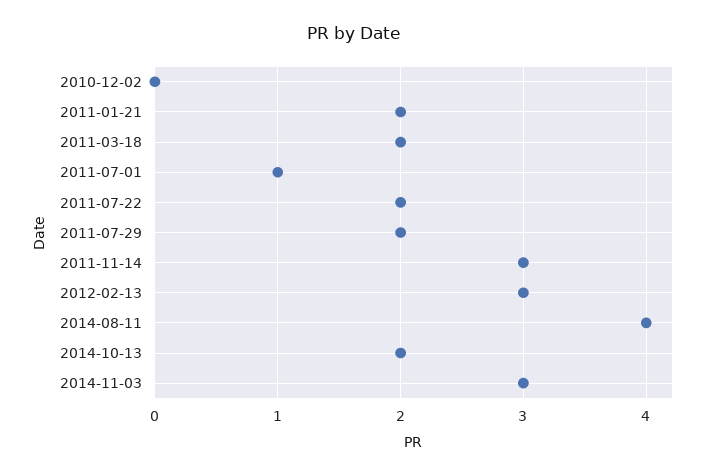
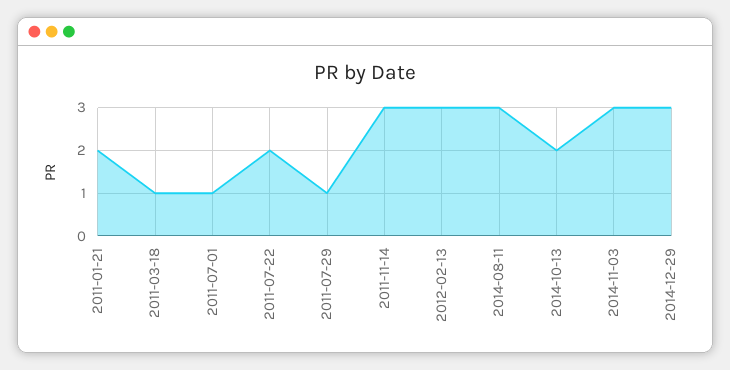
2010-12-02: 0 -> none
2011-03-18: 2 -> 1
2011-07-29: 2 -> 1
2014-08-11: 4 -> 3
2014-12-29: none -> 3

